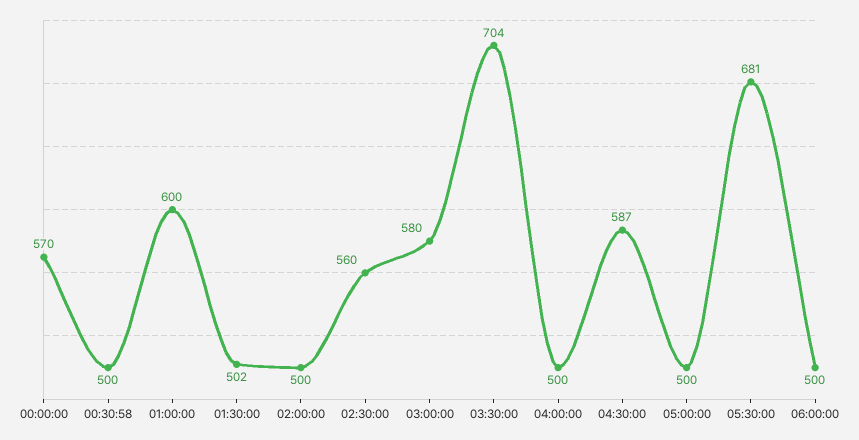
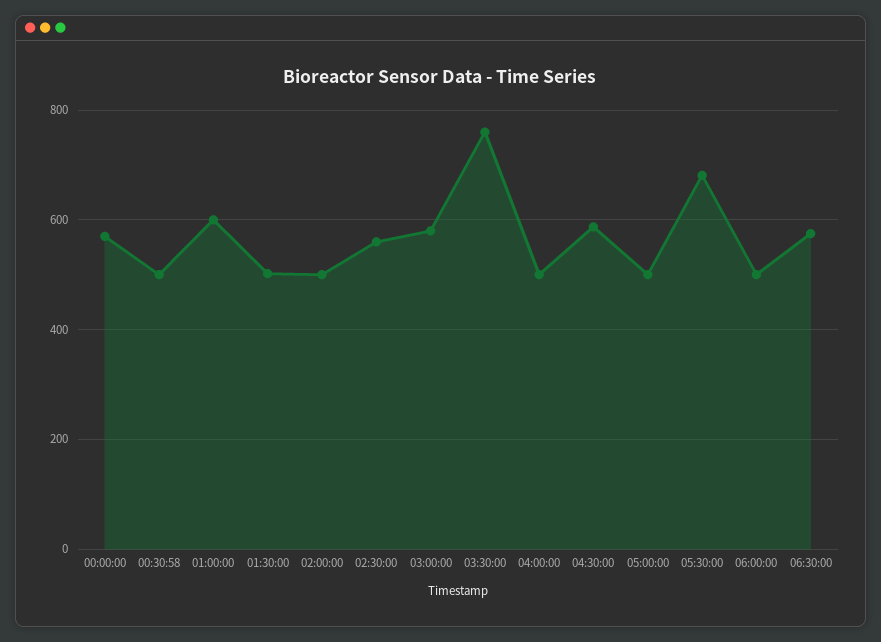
03:30:00: 704 -> 760
06:30:00: none -> 580

